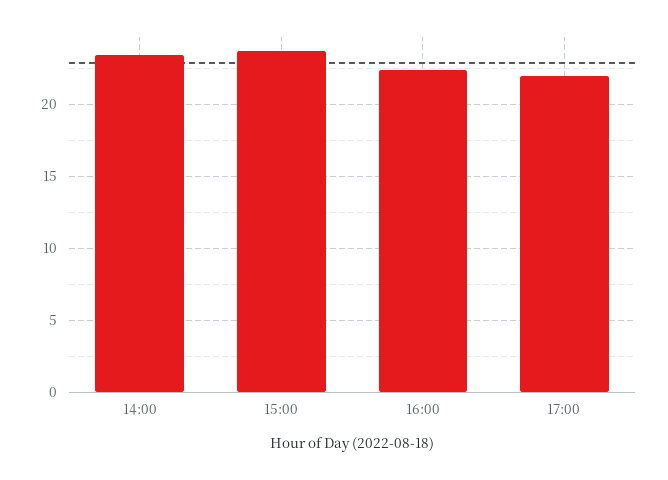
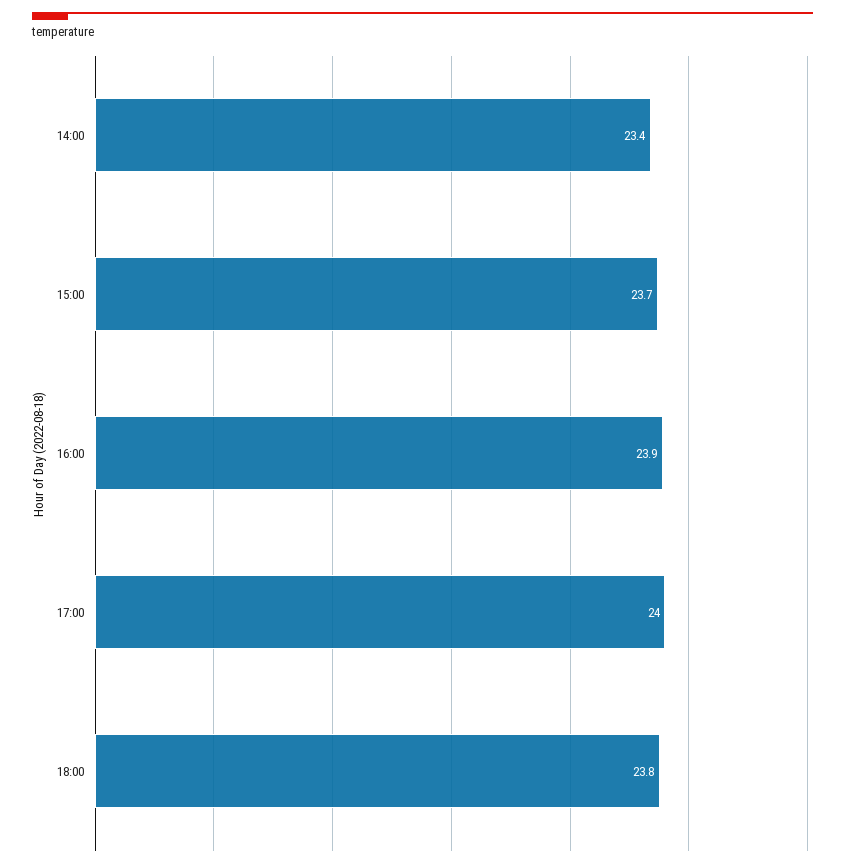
16:00: 22.5 -> 23.9
17:00: 22 -> 24
18:00: none -> 23.8

